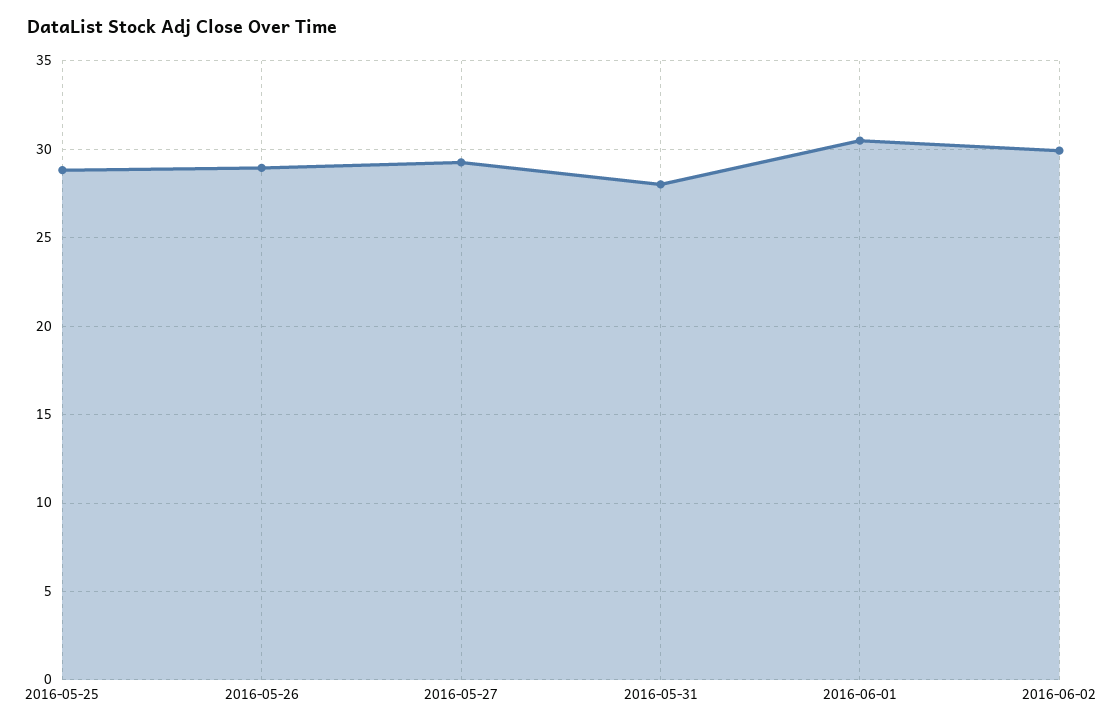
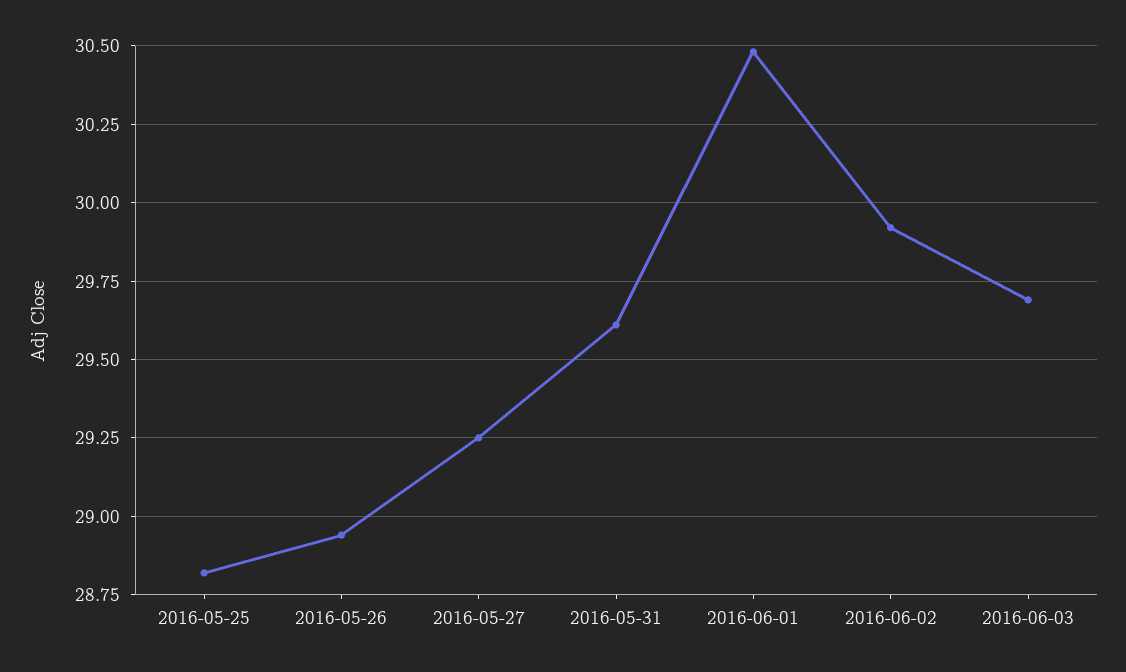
2016-05-31: 28 -> 29.6
2016-06-03: none -> 29.7

